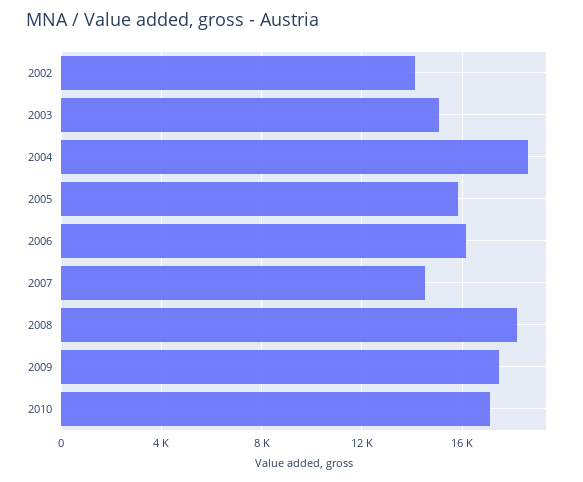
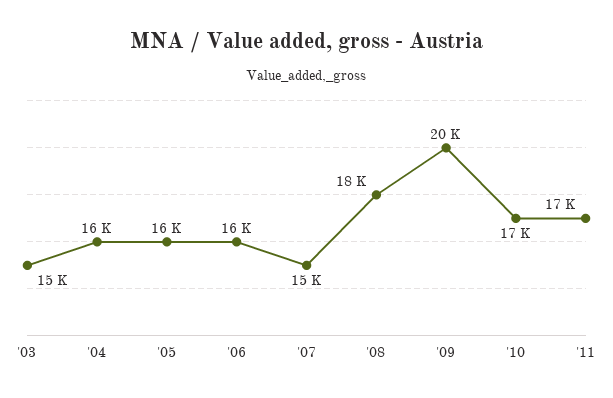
2002: 14000 -> none
2004: 18500 -> 16000
2009: 17500 -> 20000
'11: none -> 17000

